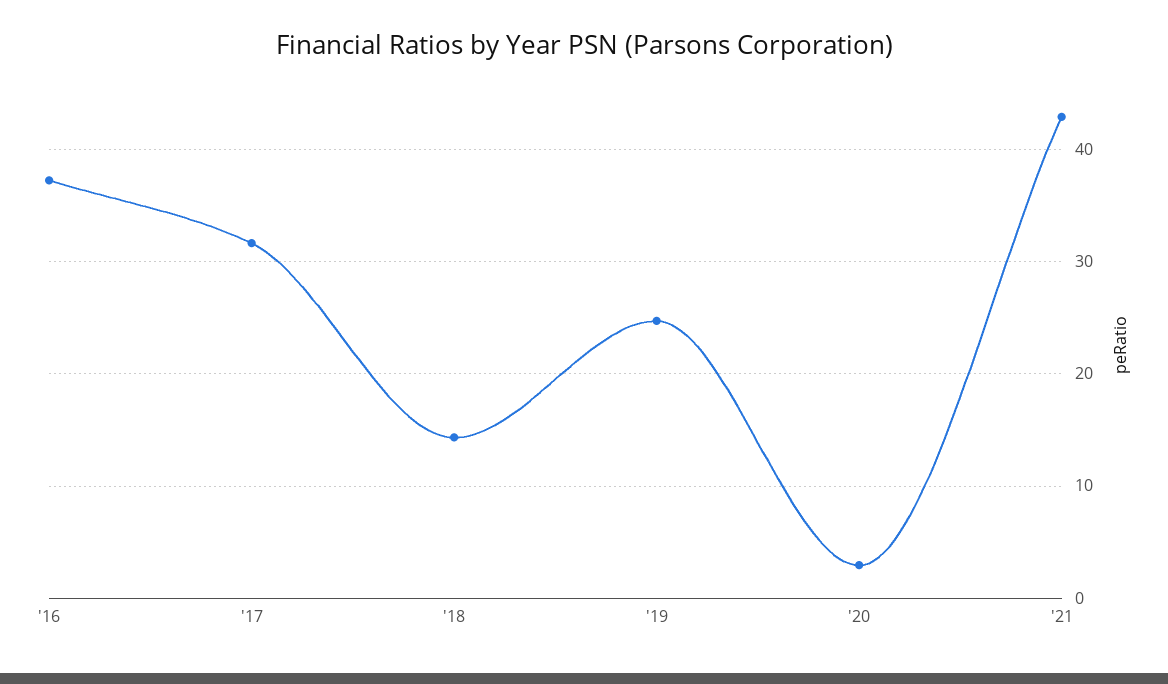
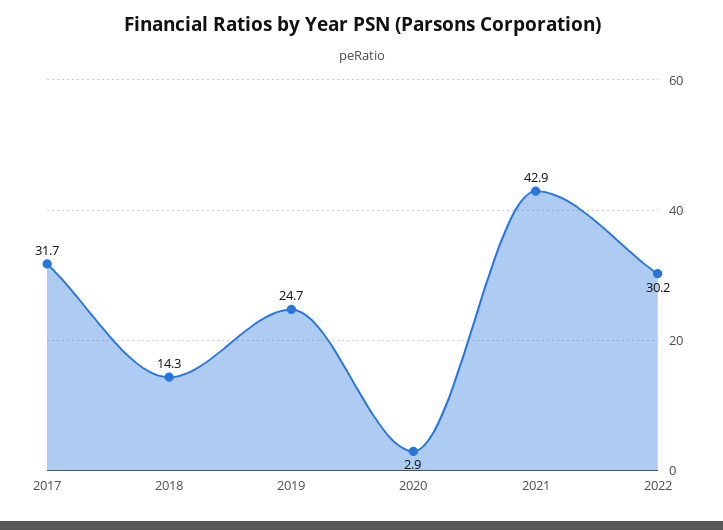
'16: 37 -> none
2022: none -> 30.2

